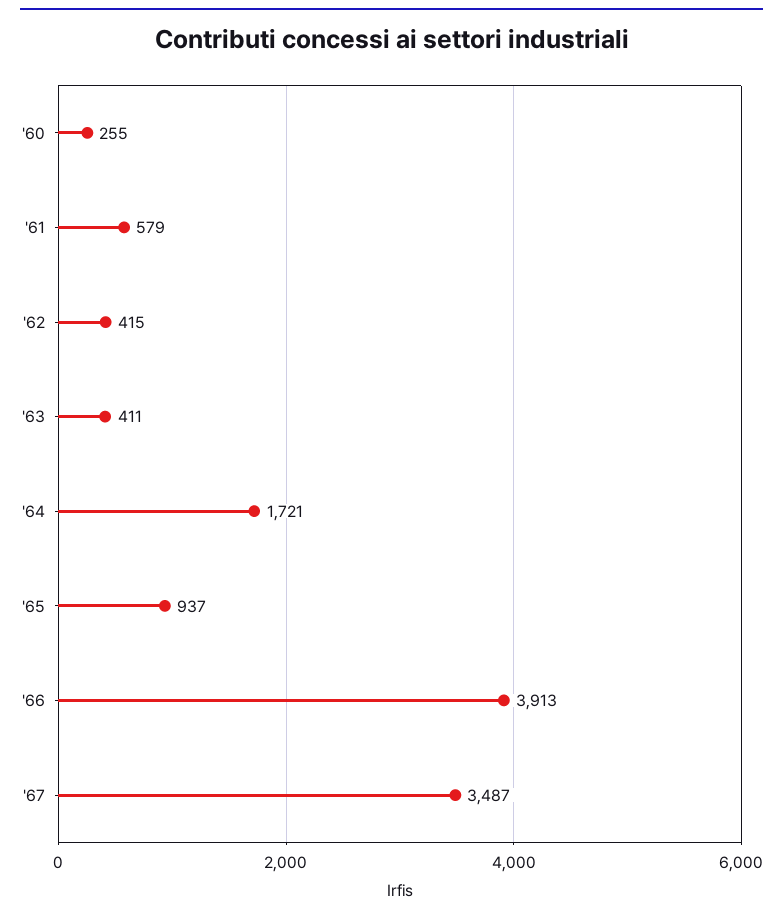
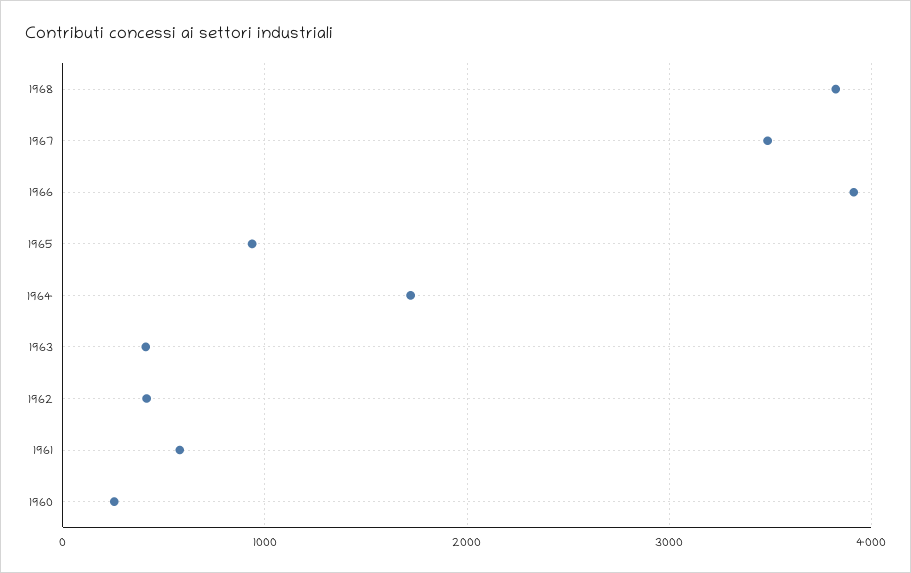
1968: none -> 3800

